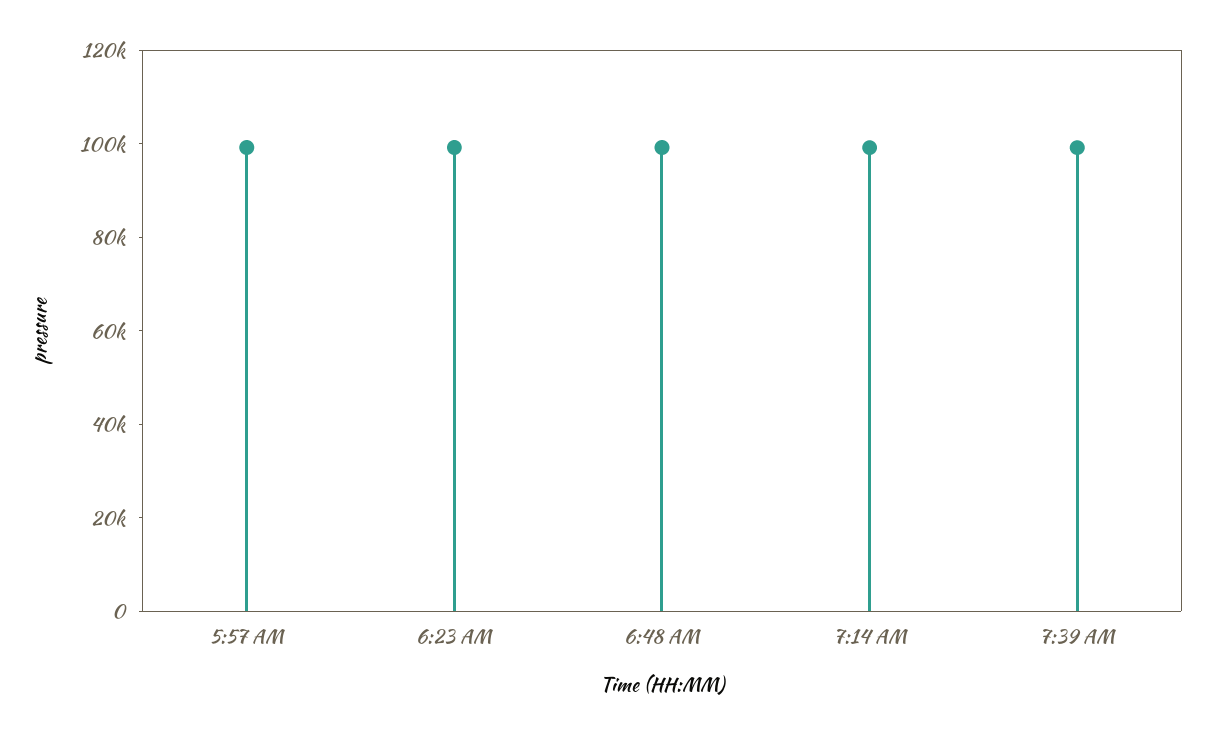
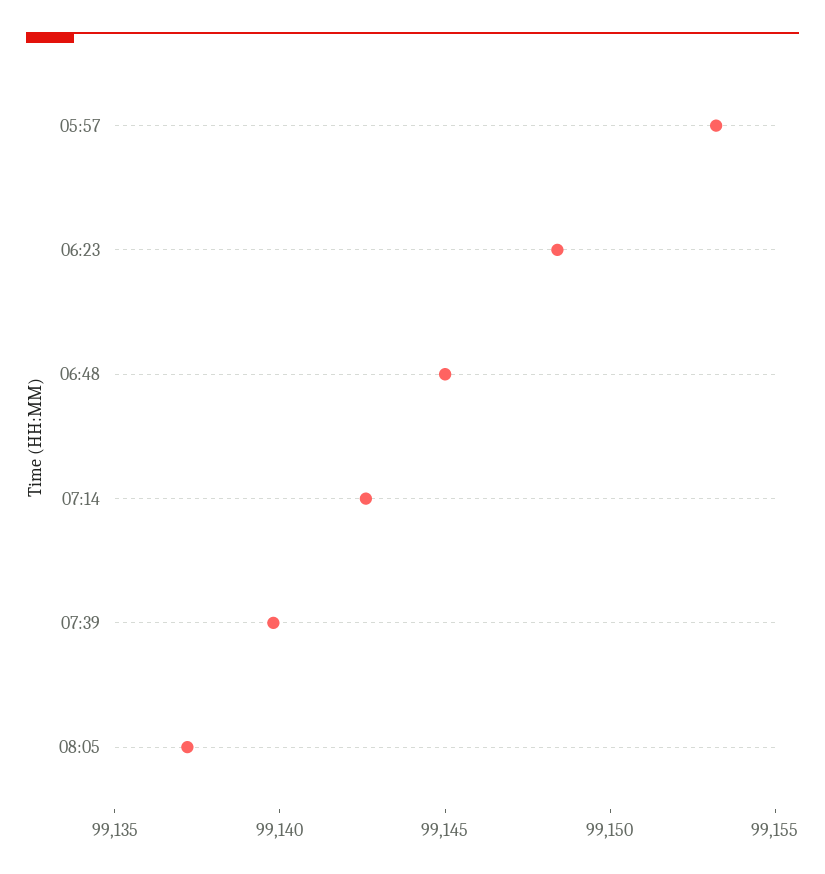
08:05: none -> 99137

